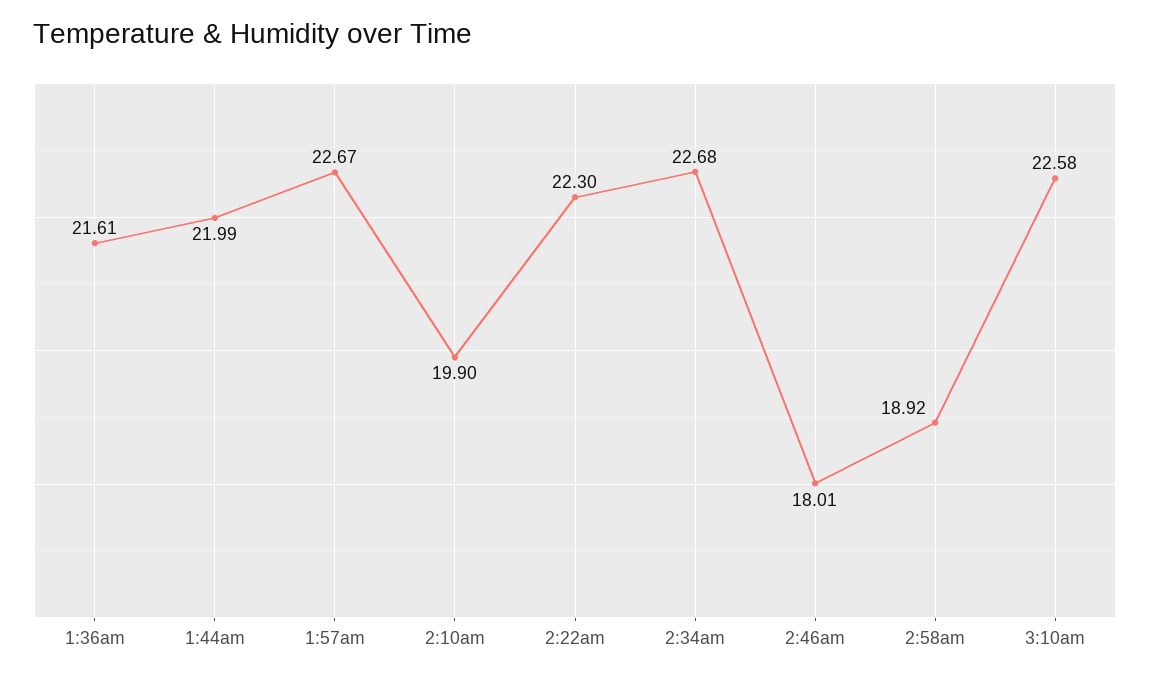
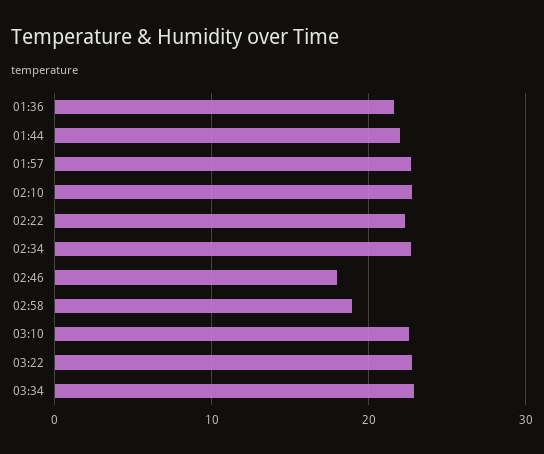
2:10am: 19.9 -> 23
03:22: none -> 23
03:34: none -> 23

